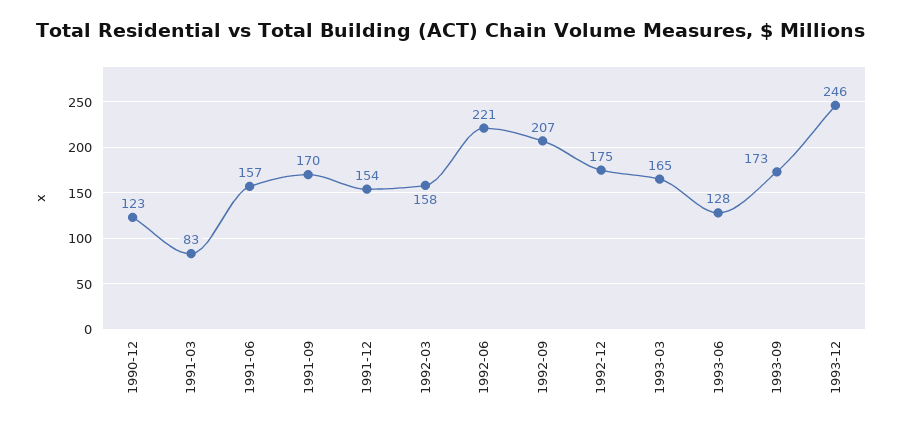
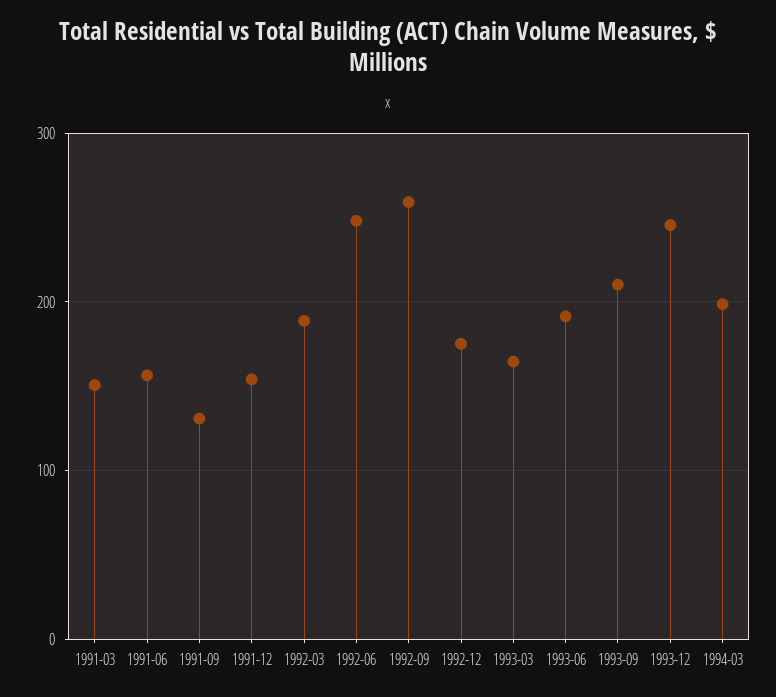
1990-12: 123 -> none
1991-03: 83 -> 150
1991-09: 170 -> 130
1992-03: 158 -> 190
1992-06: 221 -> 250
1992-09: 207 -> 260
1993-06: 128 -> 190
1993-09: 173 -> 210
1994-03: none -> 200

